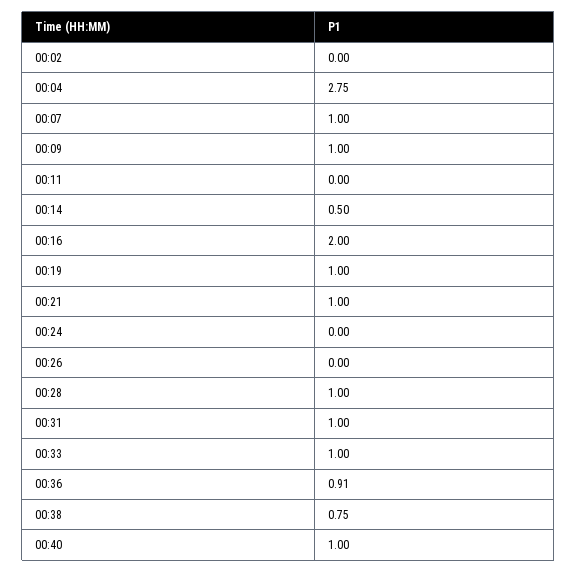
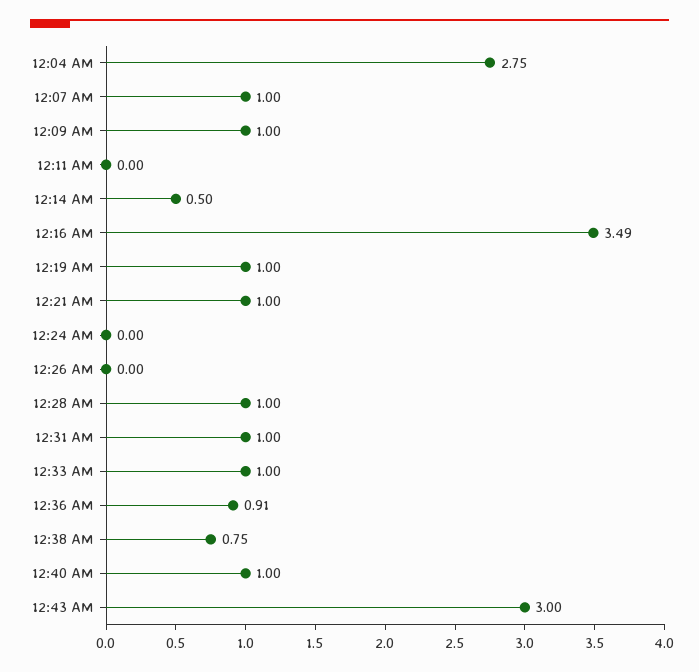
00:02: 0 -> none
00:16: 2 -> 3.49
12:43 AM: none -> 3

